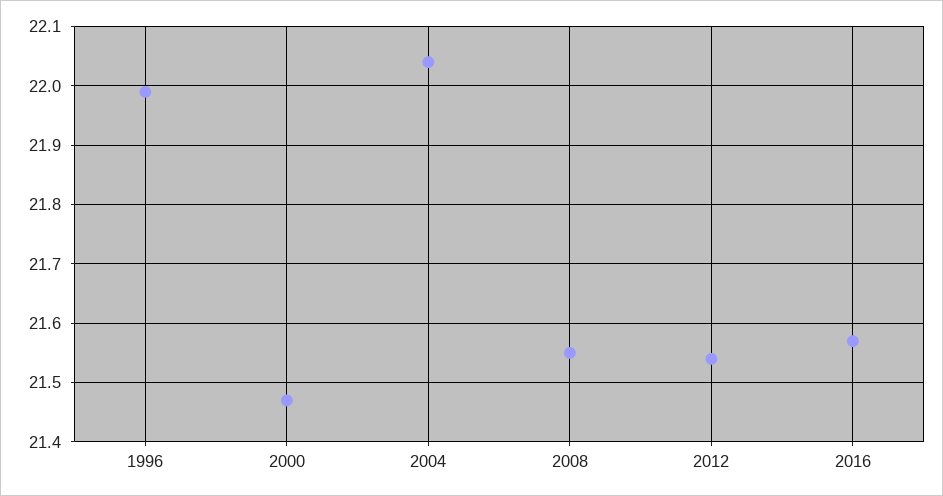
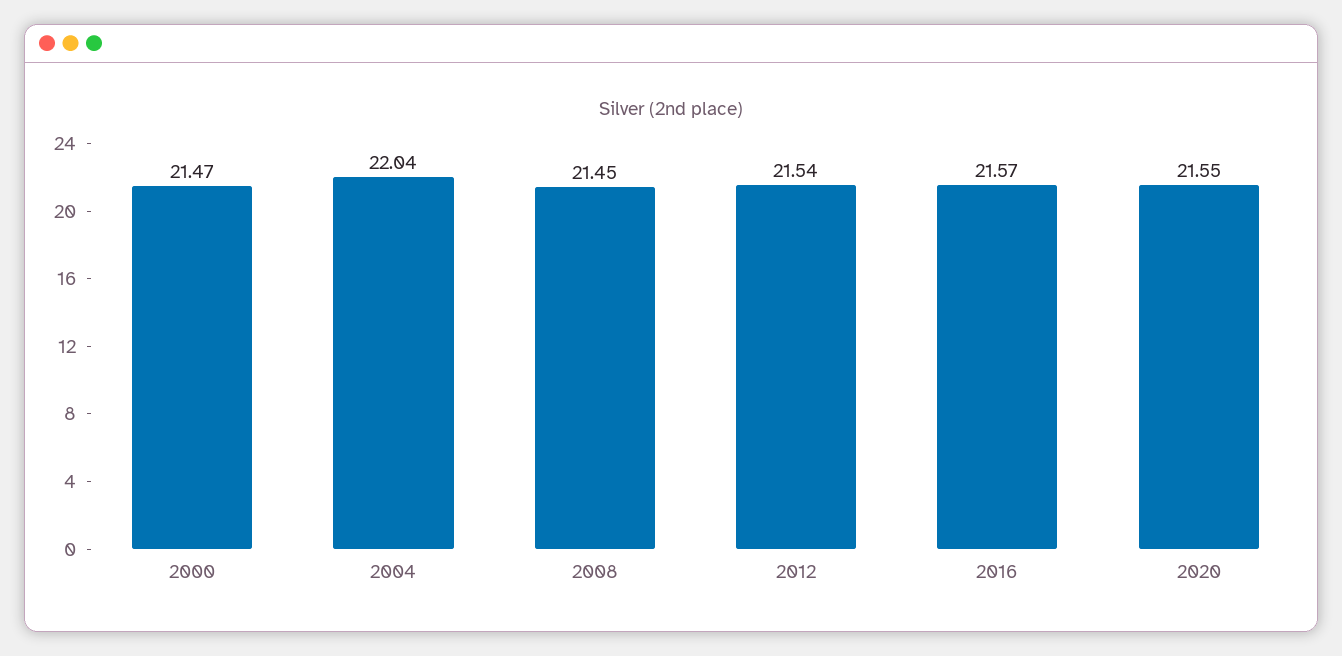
1996: 22 -> none
2008: 21.55 -> 21.45
2020: none -> 21.55

